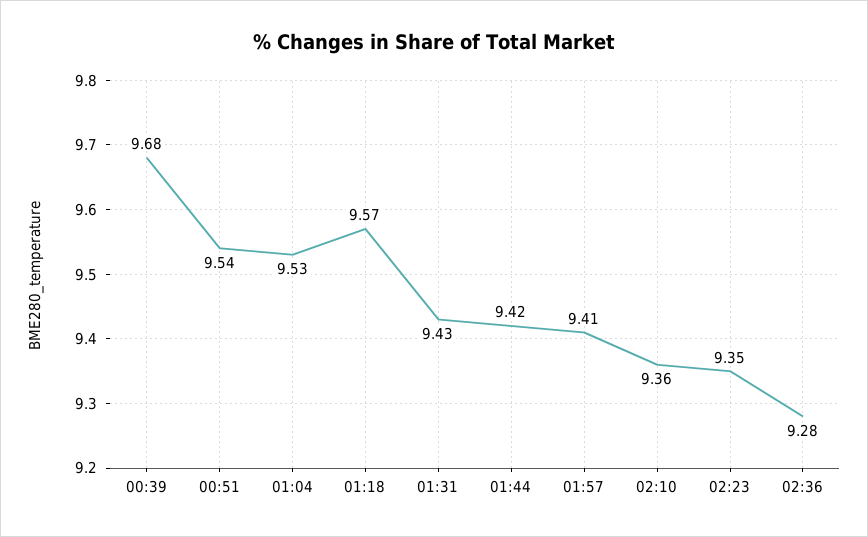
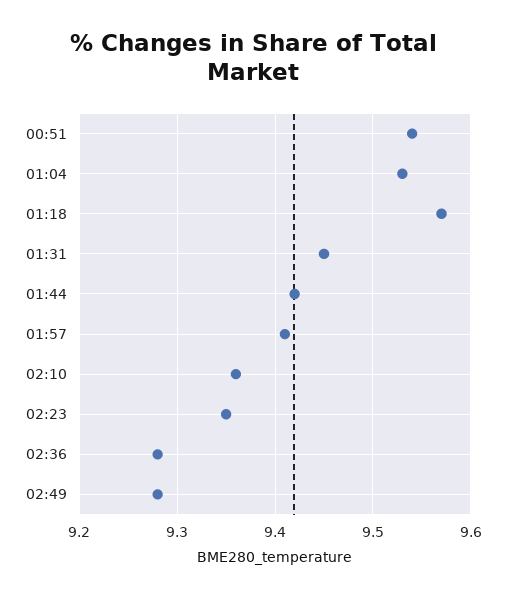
00:39: 9.68 -> none
01:31: 9.43 -> 9.45
02:49: none -> 9.28

